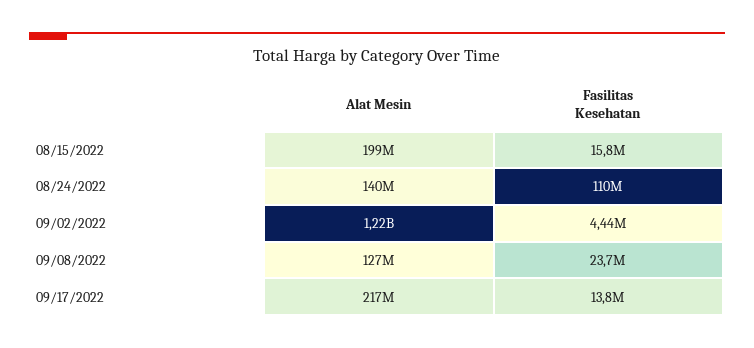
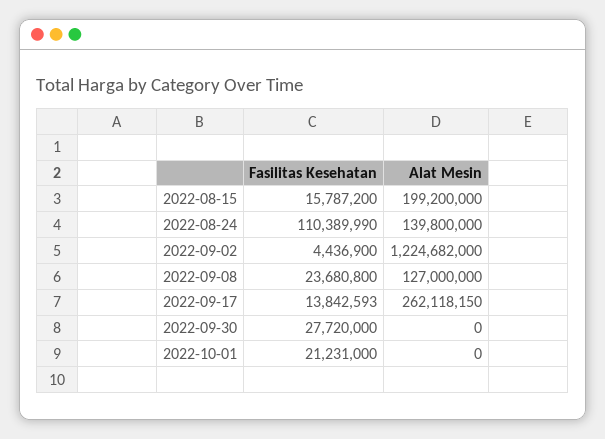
Alat Mesin, 09/17/2022: 217000000 -> 262118150
Fasilitas Kesehatan, 2022-09-30: none -> 27720000
Alat Mesin, 2022-09-30: none -> 0
Fasilitas Kesehatan, 2022-10-01: none -> 21231000
Alat Mesin, 2022-10-01: none -> 0

